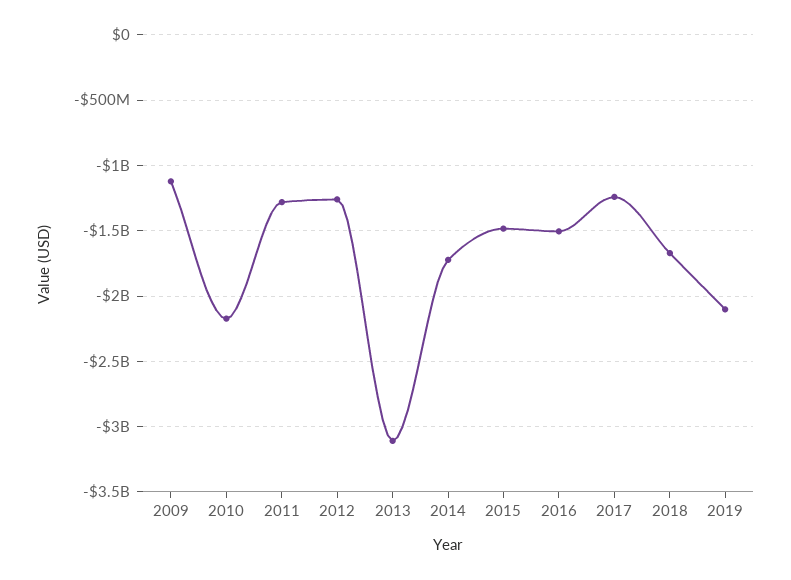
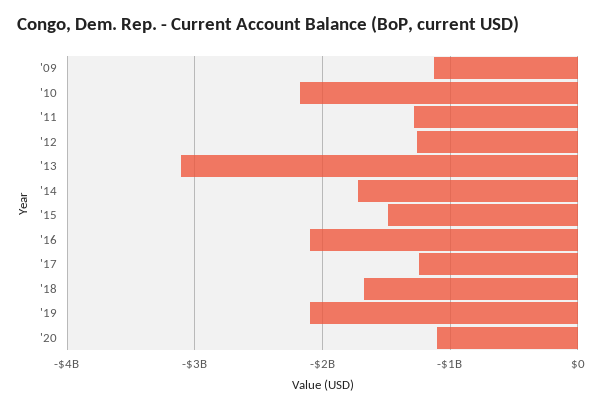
2016: -1500000000 -> -2100000000
'20: none -> -1100000000

